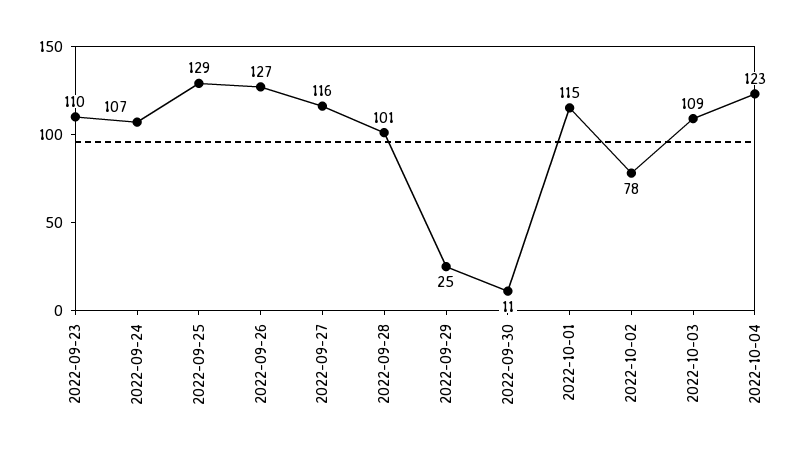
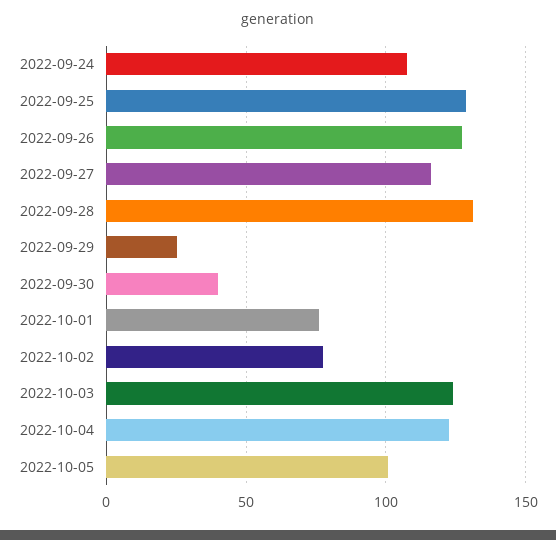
2022-09-23: 110 -> none
2022-09-28: 101 -> 130
2022-09-30: 11 -> 40
2022-10-01: 115 -> 75
2022-10-03: 109 -> 125
2022-10-05: none -> 100

